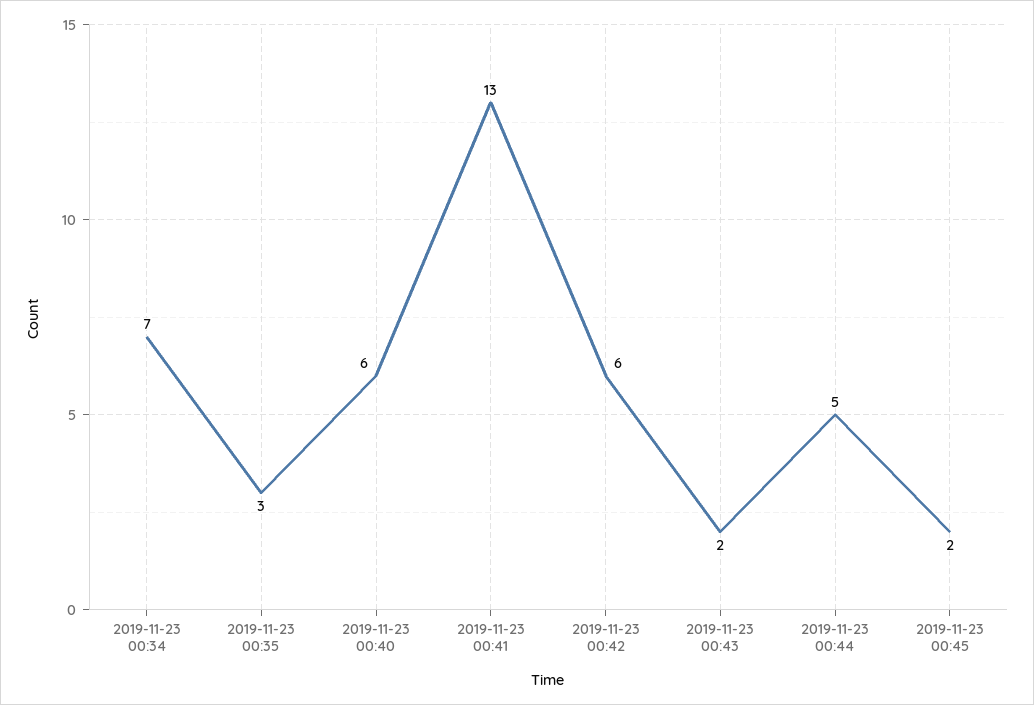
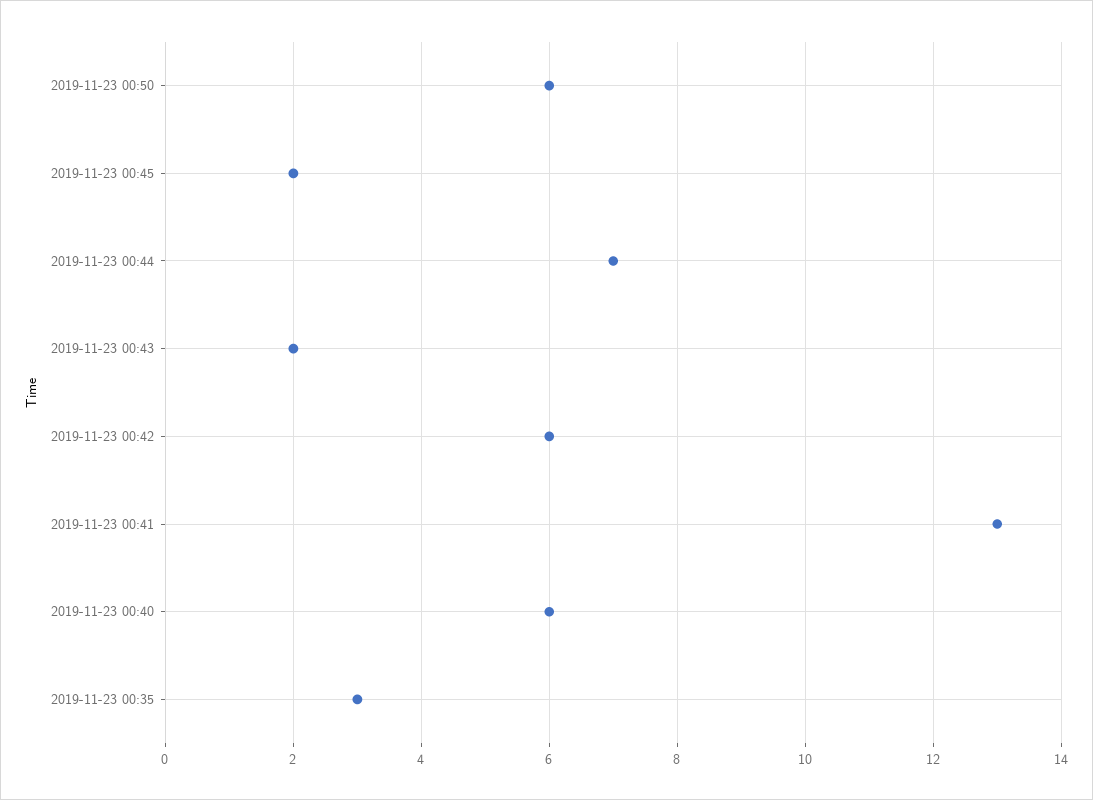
2019-11-23 00:34: 7 -> none
2019-11-23 00:44: 5 -> 7
2019-11-23 00:50: none -> 6

